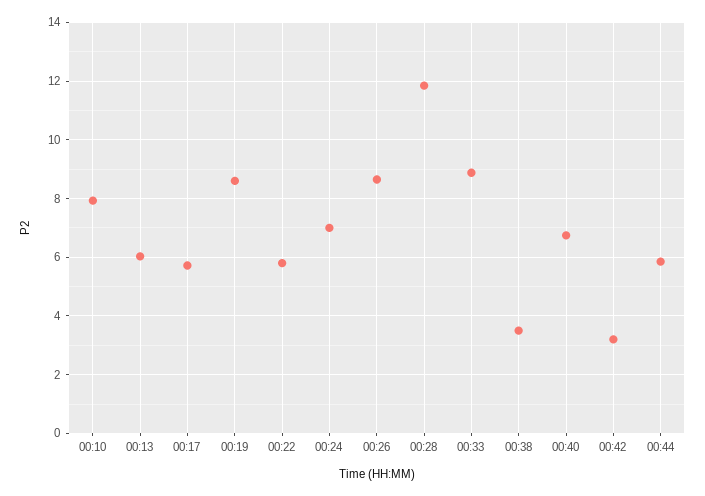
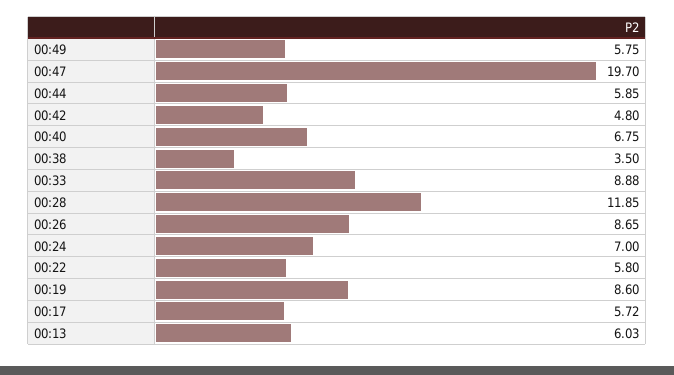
00:10: 8 -> none
00:42: 3.25 -> 4.8
00:49: none -> 5.75
00:47: none -> 19.7

